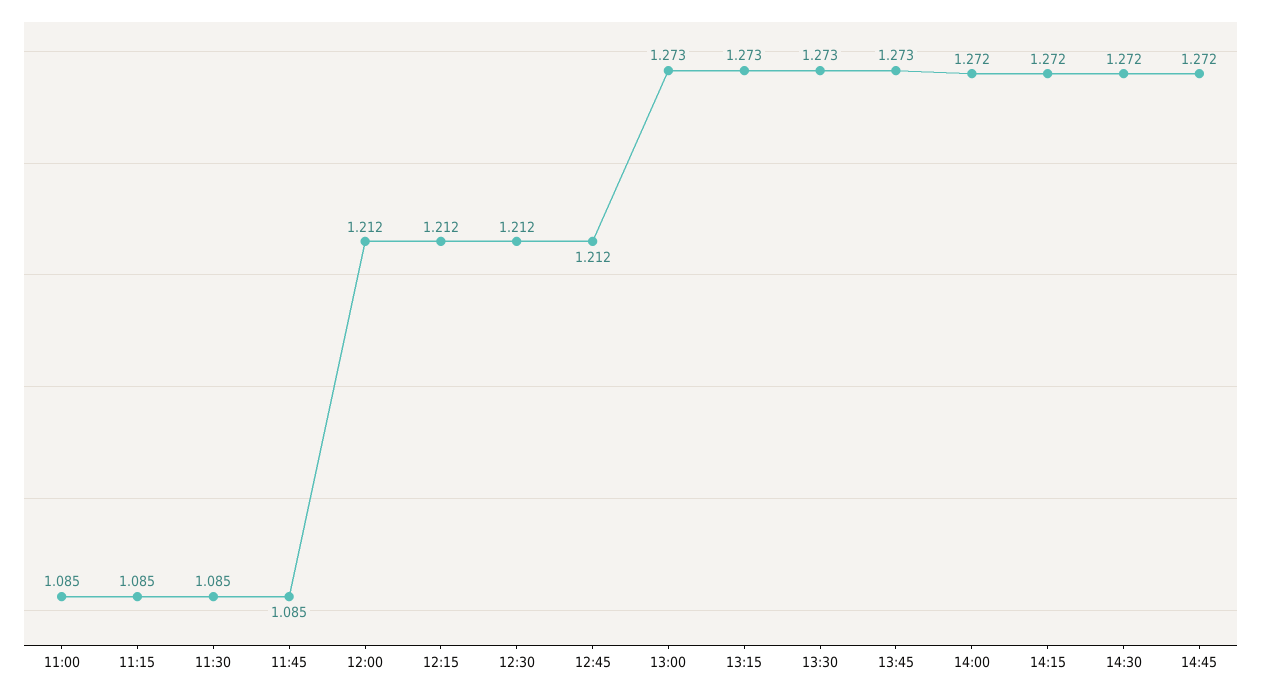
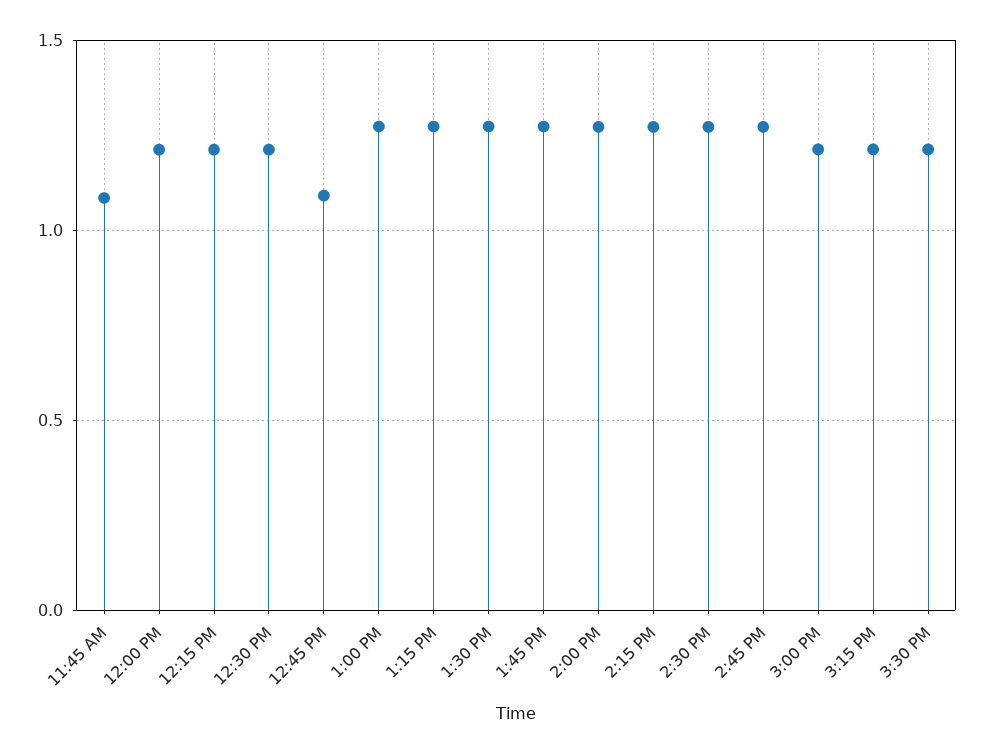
11:00: 1.085 -> none
11:15: 1.085 -> none
11:30: 1.085 -> none
12:45: 1.212 -> 1.1
3:00 PM: none -> 1.2
3:15 PM: none -> 1.2
3:30 PM: none -> 1.2

